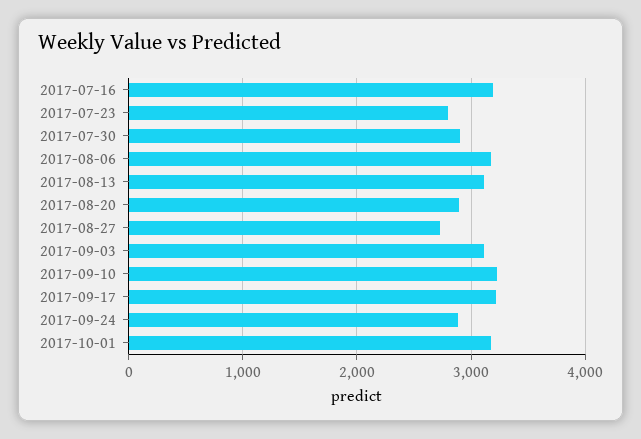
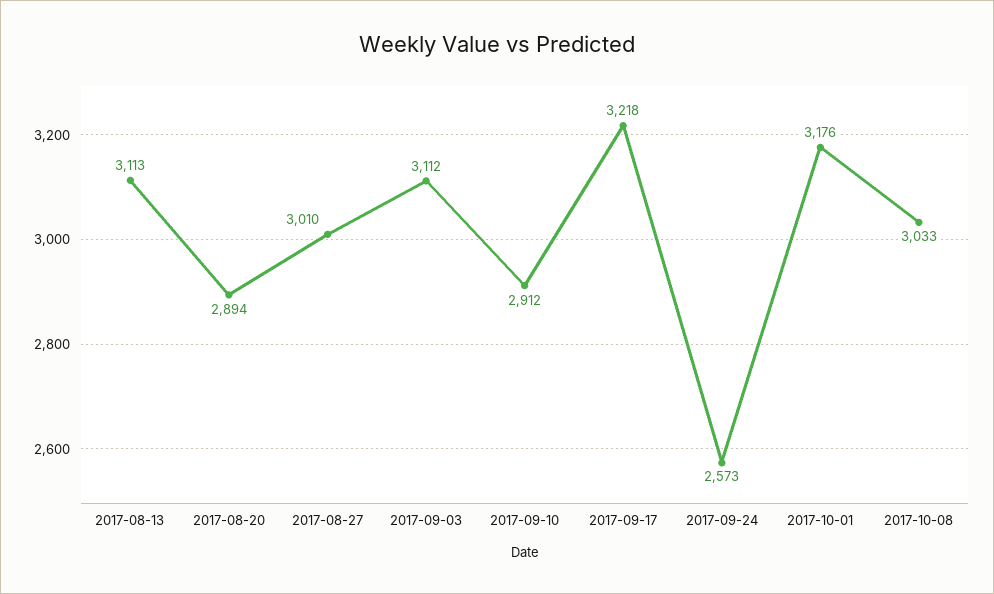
2017-07-16: 3200 -> none
2017-07-23: 2800 -> none
2017-07-30: 2900 -> none
2017-08-06: 3200 -> none
2017-08-27: 2700 -> 3010
2017-09-10: 3200 -> 2912
2017-09-24: 2900 -> 2573
2017-10-08: none -> 3033

